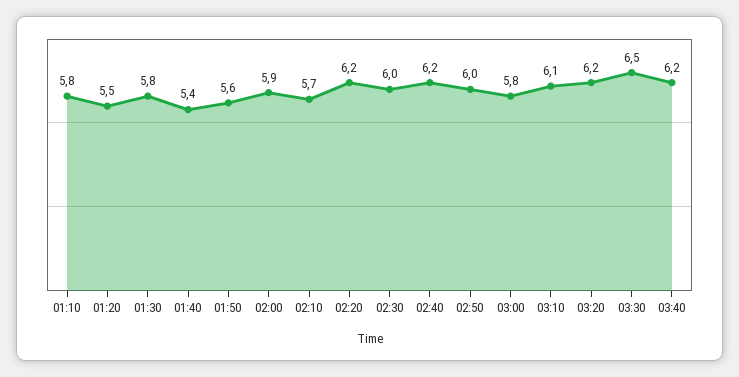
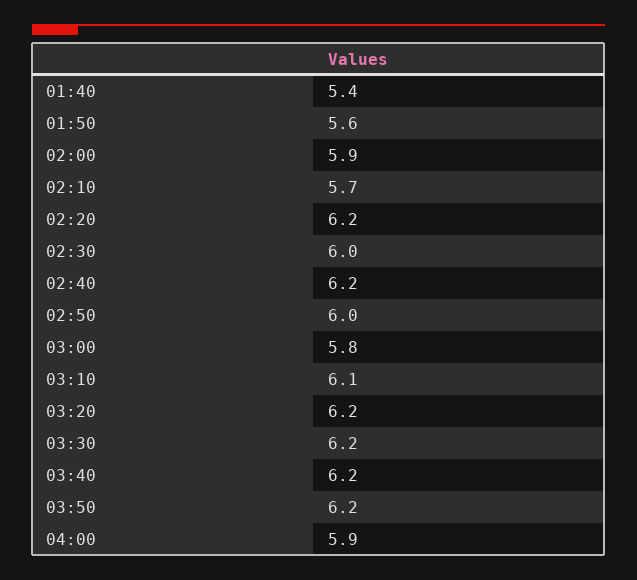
01:10: 5.8 -> none
01:20: 5.5 -> none
01:30: 5.8 -> none
03:30: 6.5 -> 6.2
03:50: none -> 6.2
04:00: none -> 5.9

